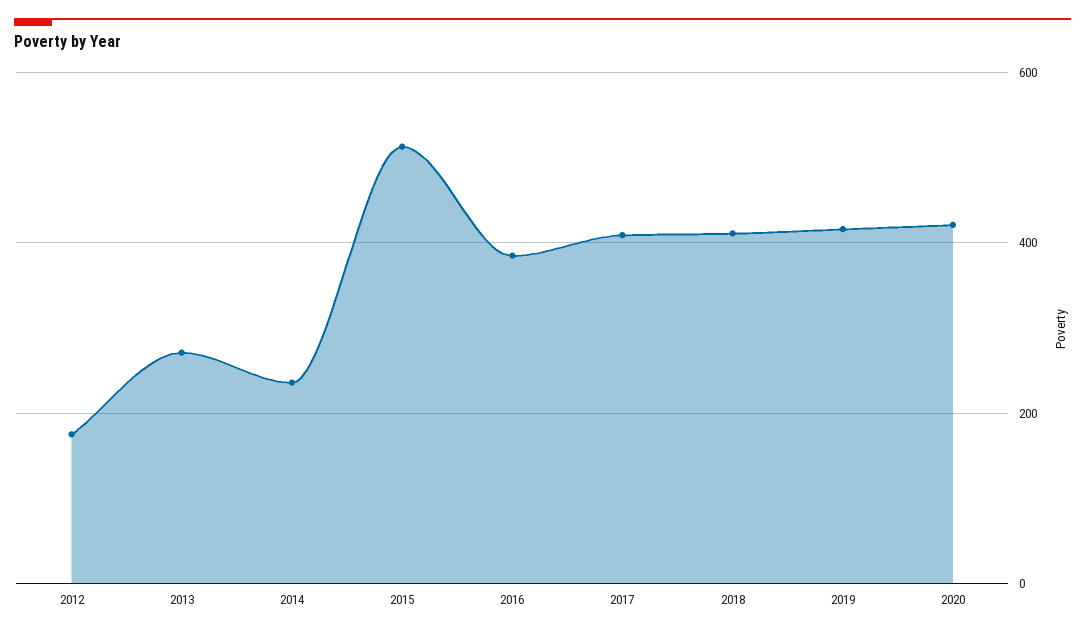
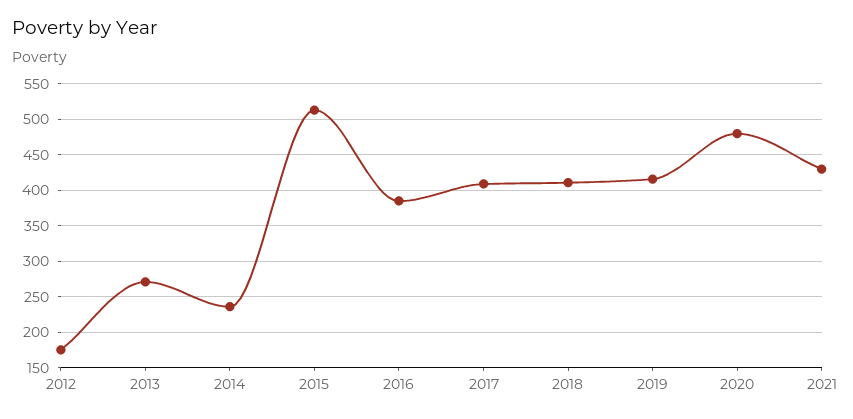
2020: 420 -> 480
2021: none -> 430

